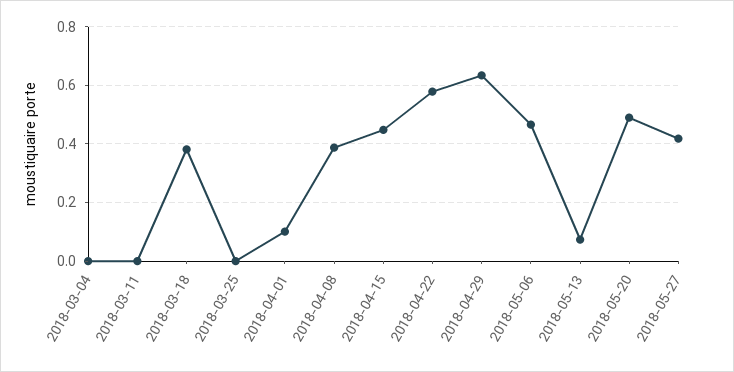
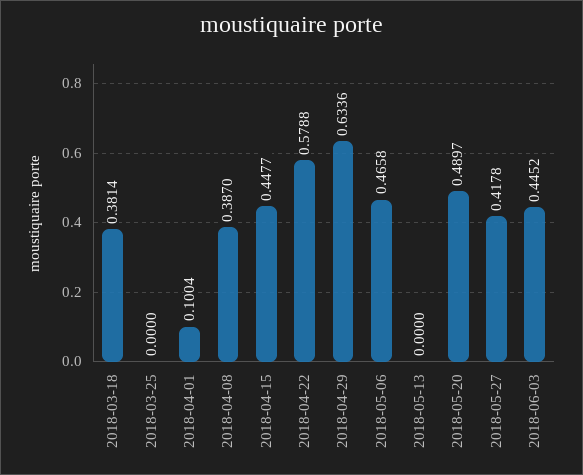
2018-03-04: 0 -> none
2018-03-11: 0 -> none
2018-05-13: 0.075 -> 0
2018-06-03: none -> 0.4452

